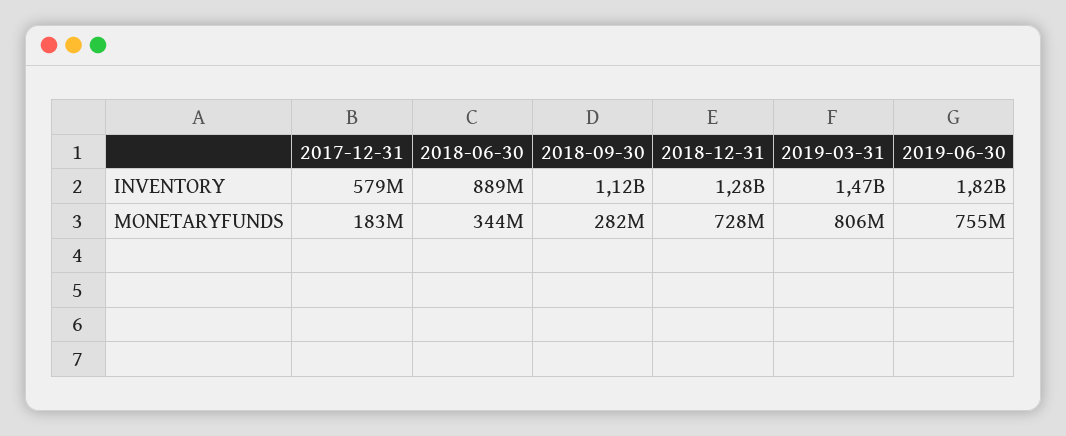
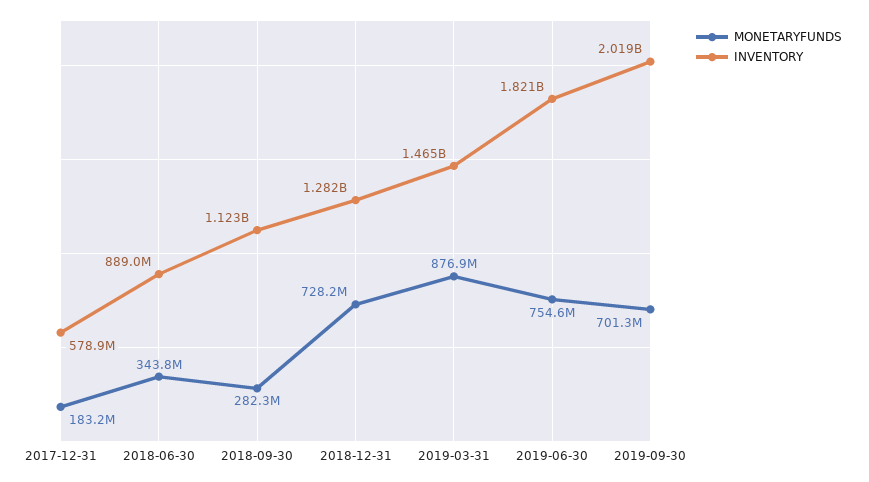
MONETARYFUNDS, 2019-03-31: 806000000 -> 876900000
MONETARYFUNDS, 2019-09-30: none -> 701300000
INVENTORY, 2019-09-30: none -> 2019000000

